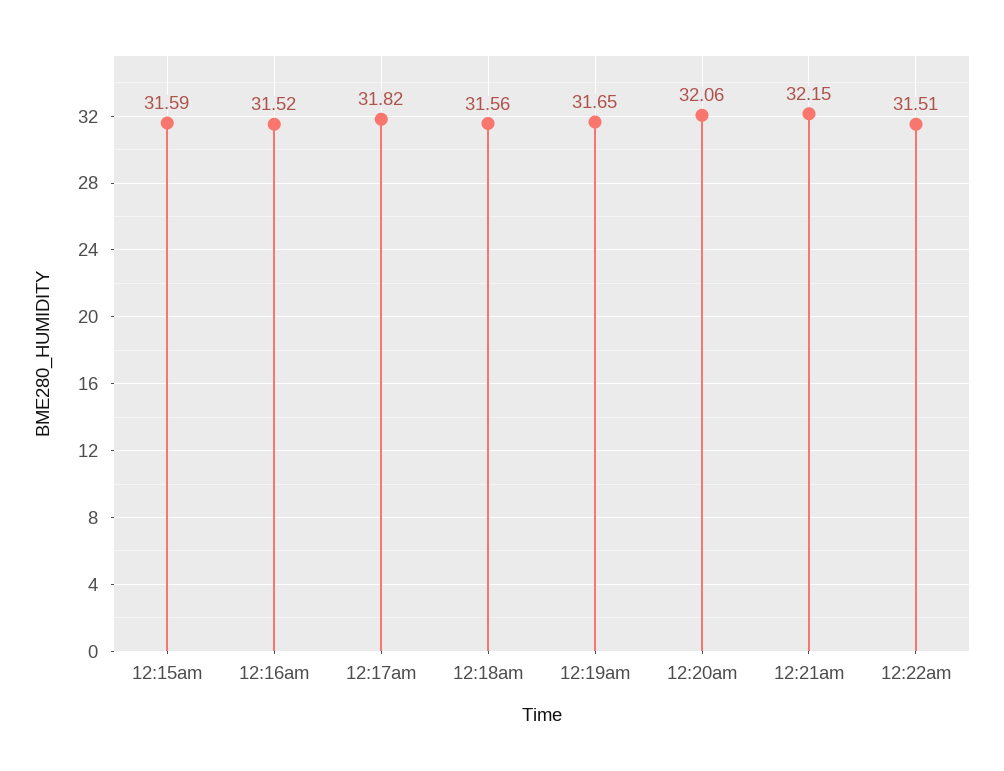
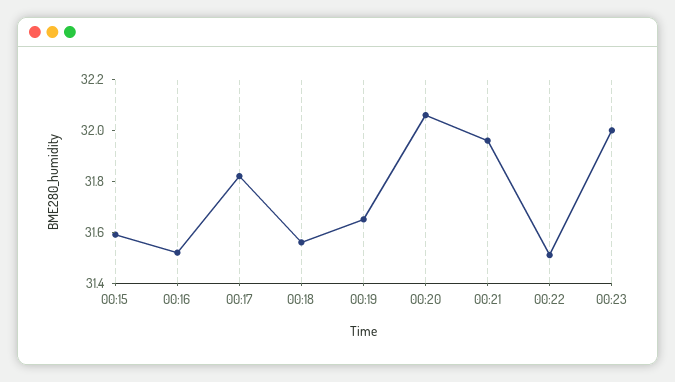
12:21am: 32.15 -> 31.95
00:23: none -> 32

